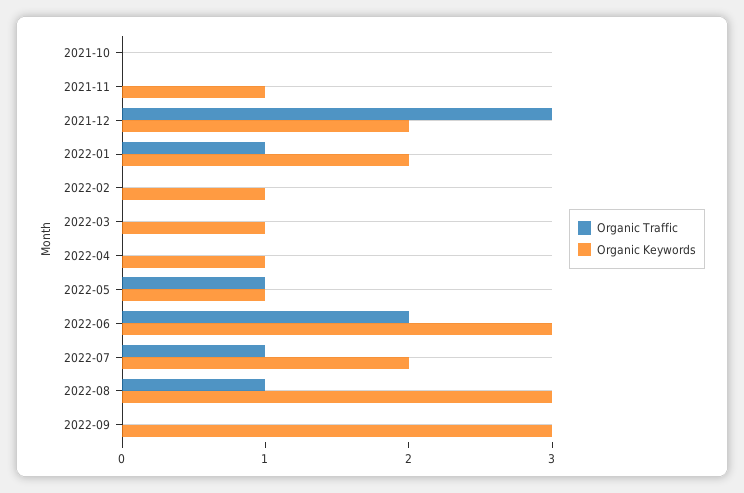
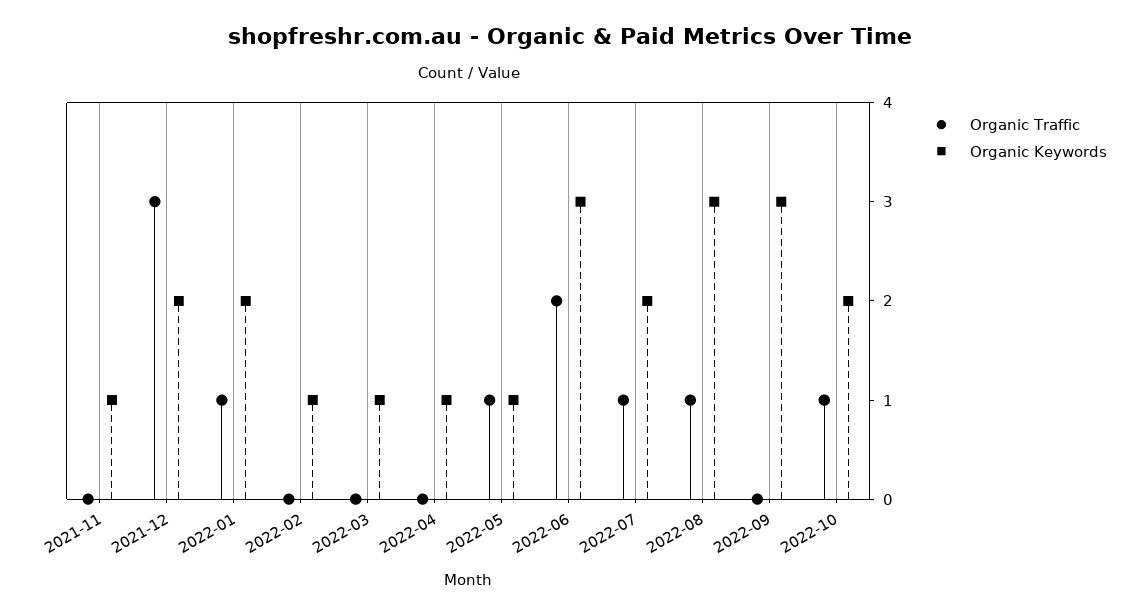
Organic Traffic, 2021-10: 0 -> none
Organic Keywords, 2021-10: 0 -> none
Organic Traffic, 2022-10: none -> 1
Organic Keywords, 2022-10: none -> 2

